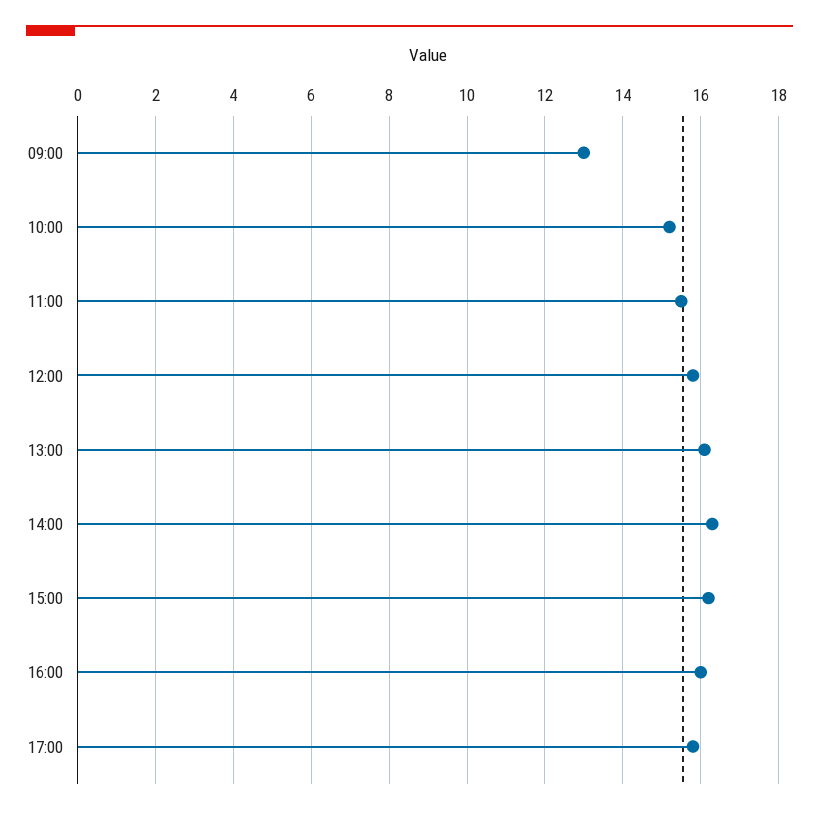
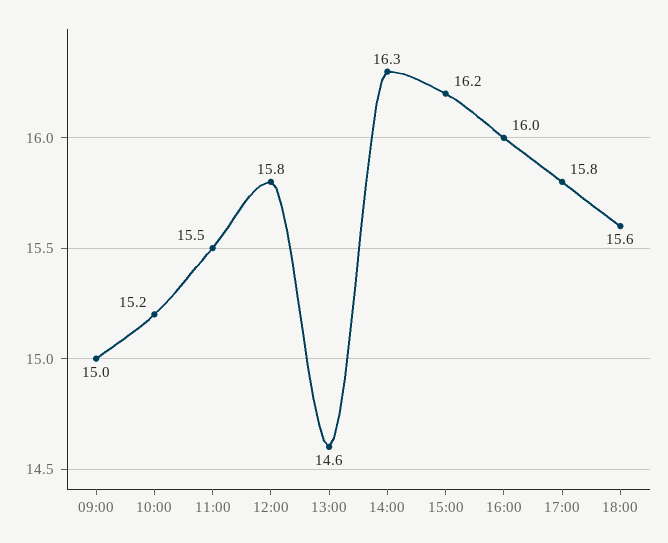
09:00: 13 -> 15
13:00: 16 -> 14.6
18:00: none -> 15.6

